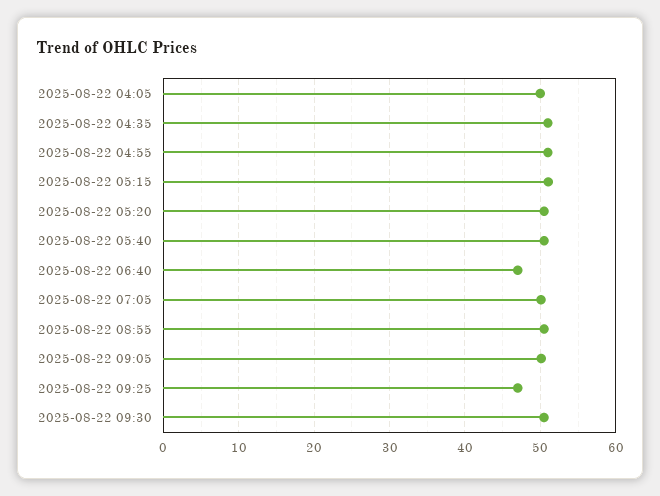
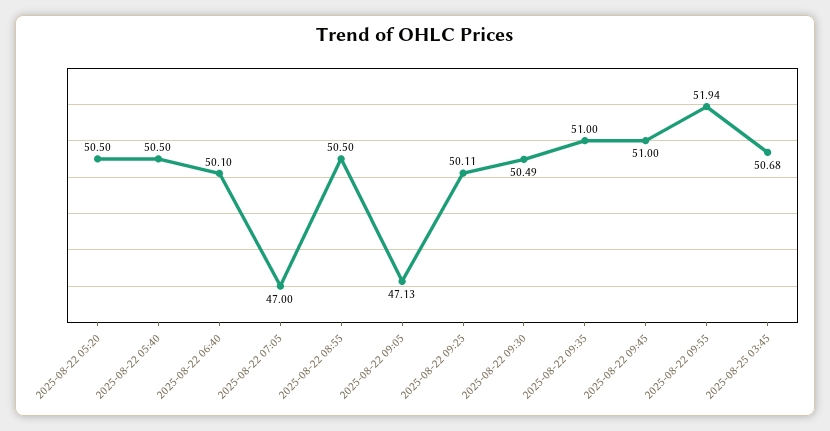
2025-08-22 04:05: 50 -> none
2025-08-22 04:35: 51 -> none
2025-08-22 04:55: 51 -> none
2025-08-22 05:15: 51 -> none
2025-08-22 06:40: 47 -> 50.1
2025-08-22 07:05: 50 -> 47
2025-08-22 09:05: 50 -> 47.13
2025-08-22 09:25: 47 -> 50.11
2025-08-22 09:35: none -> 51
2025-08-22 09:45: none -> 51
2025-08-22 09:55: none -> 51.94
2025-08-25 03:45: none -> 50.68

